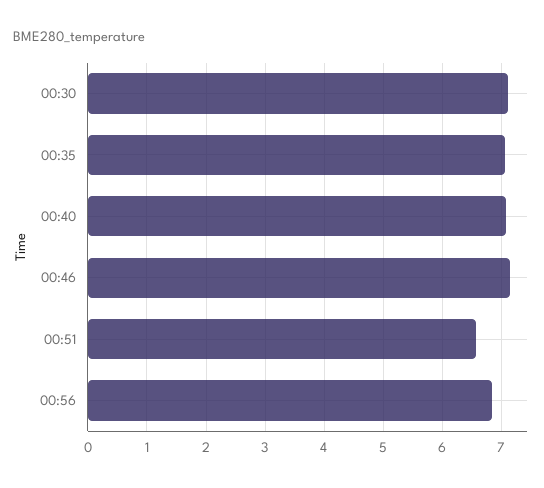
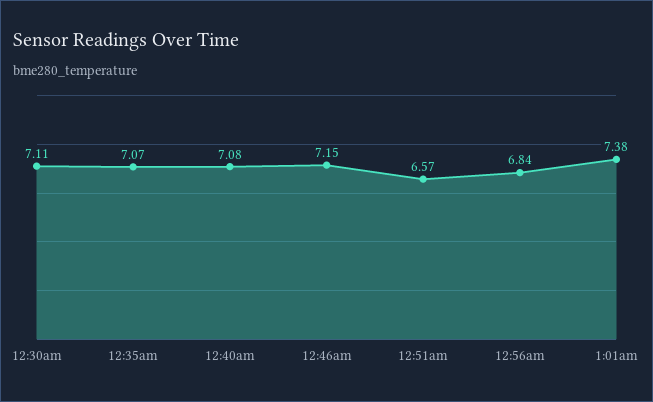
1:01am: none -> 7.38

